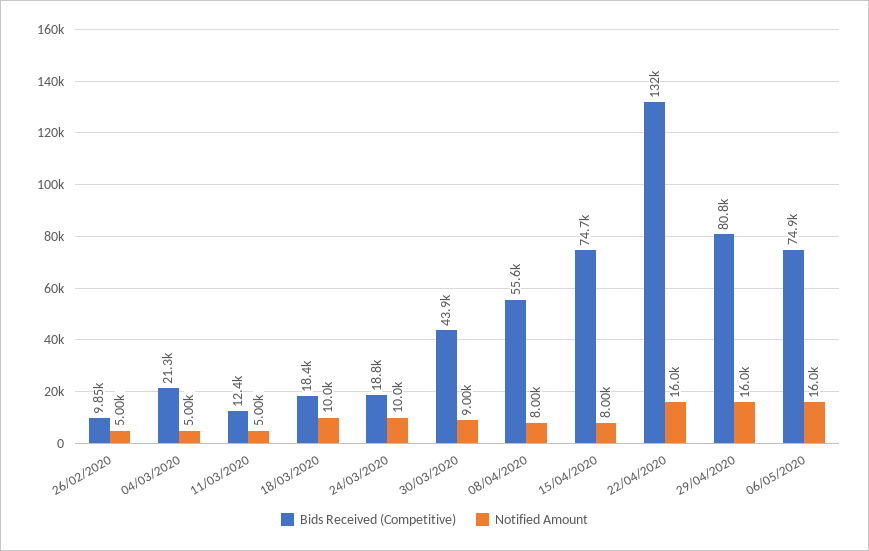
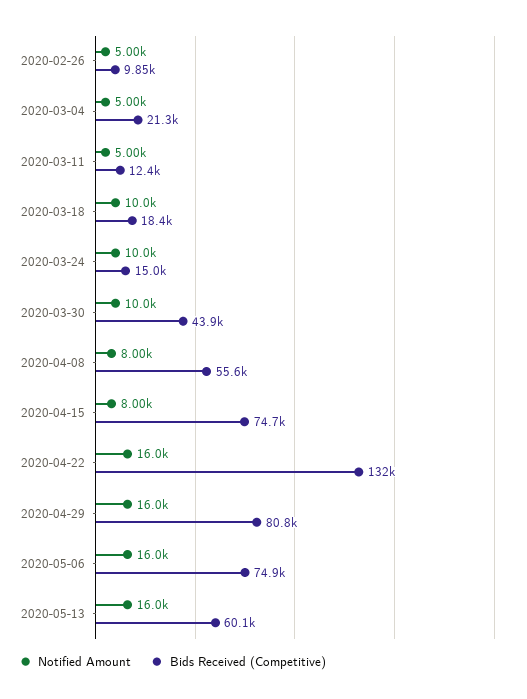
Bids Received (Competitive), 24/03/2020: 18800 -> 15000
Notified Amount, 30/03/2020: 9000 -> 10000
Notified Amount, 2020-05-13: none -> 16000
Bids Received (Competitive), 2020-05-13: none -> 60100

